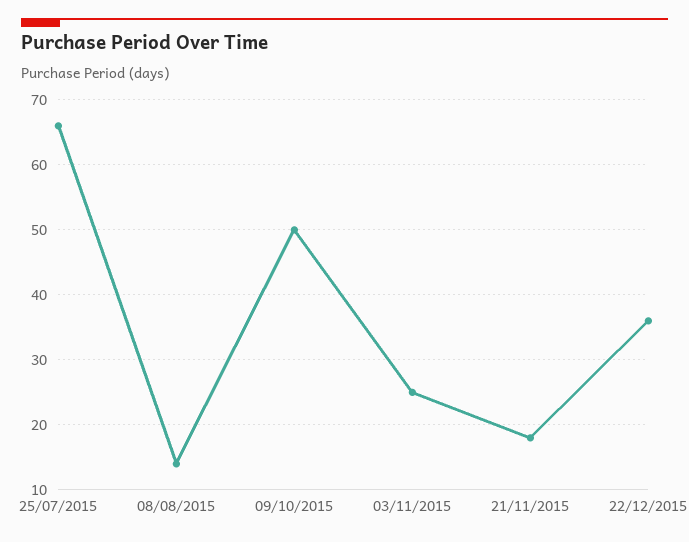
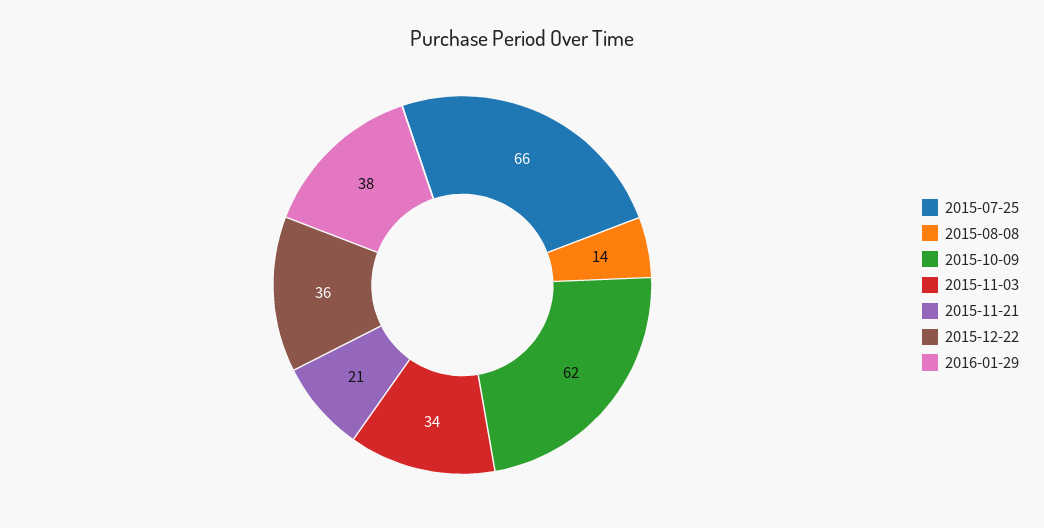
09/10/2015: 50 -> 62
03/11/2015: 25 -> 34
21/11/2015: 18 -> 21
2016-01-29: none -> 38

